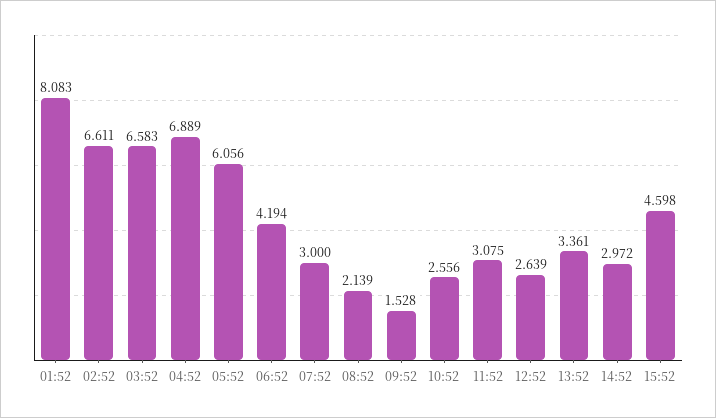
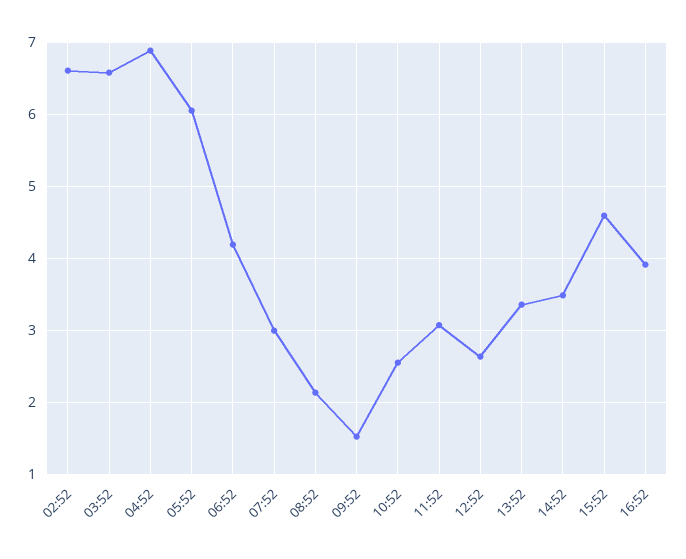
01:52: 8.083 -> none
14:52: 2.972 -> 3.5
16:52: none -> 3.9

